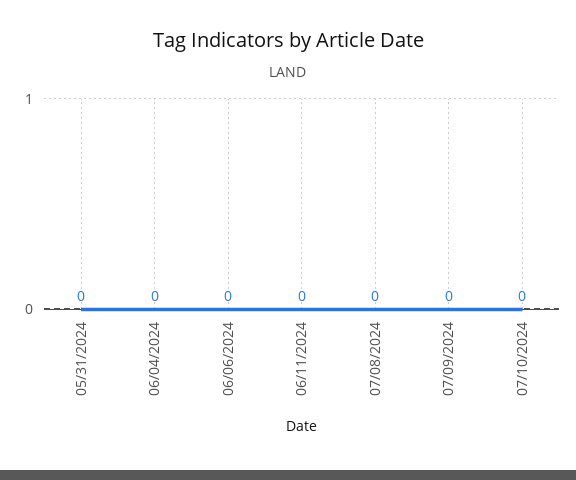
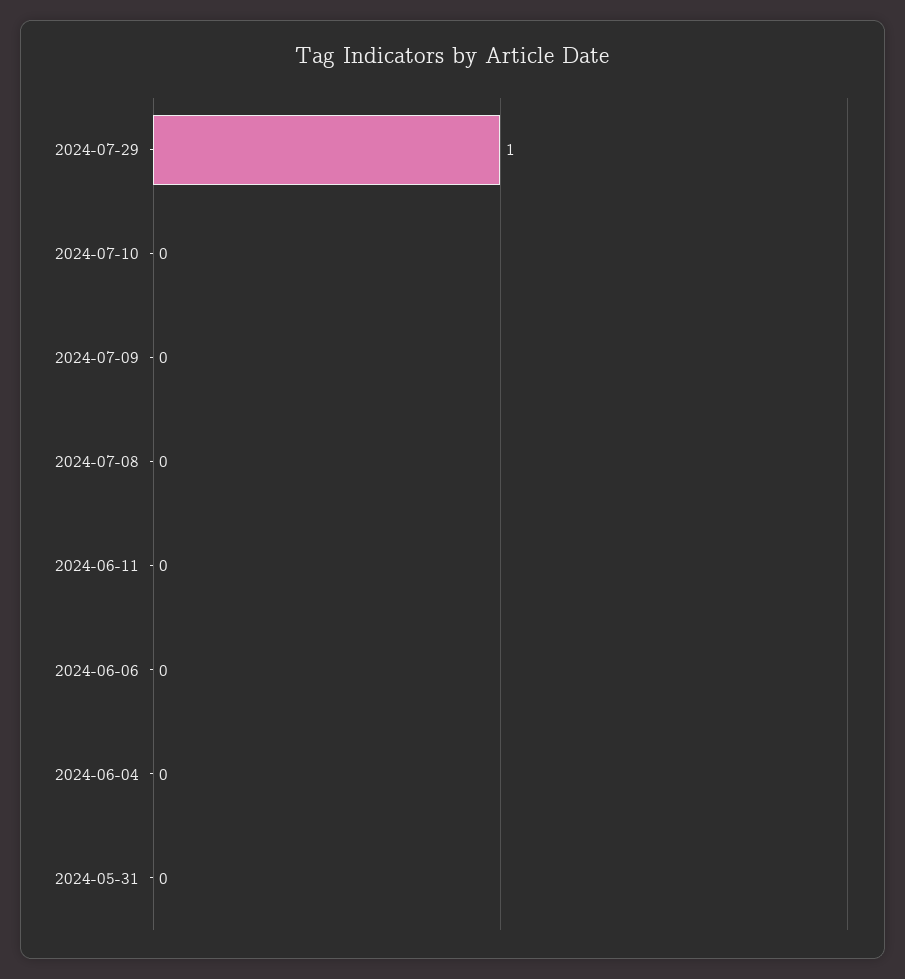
2024-07-29: none -> 1

